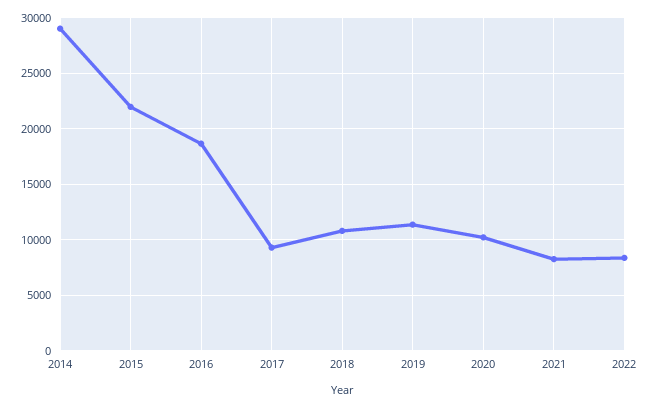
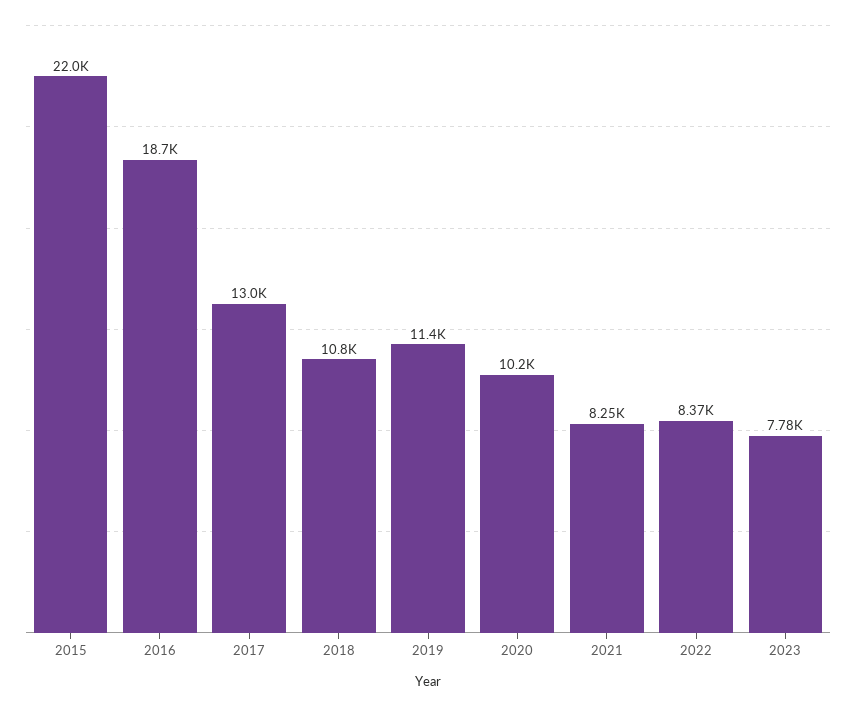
2014: 29000 -> none
2017: 9000 -> 13000
2023: none -> 7780

